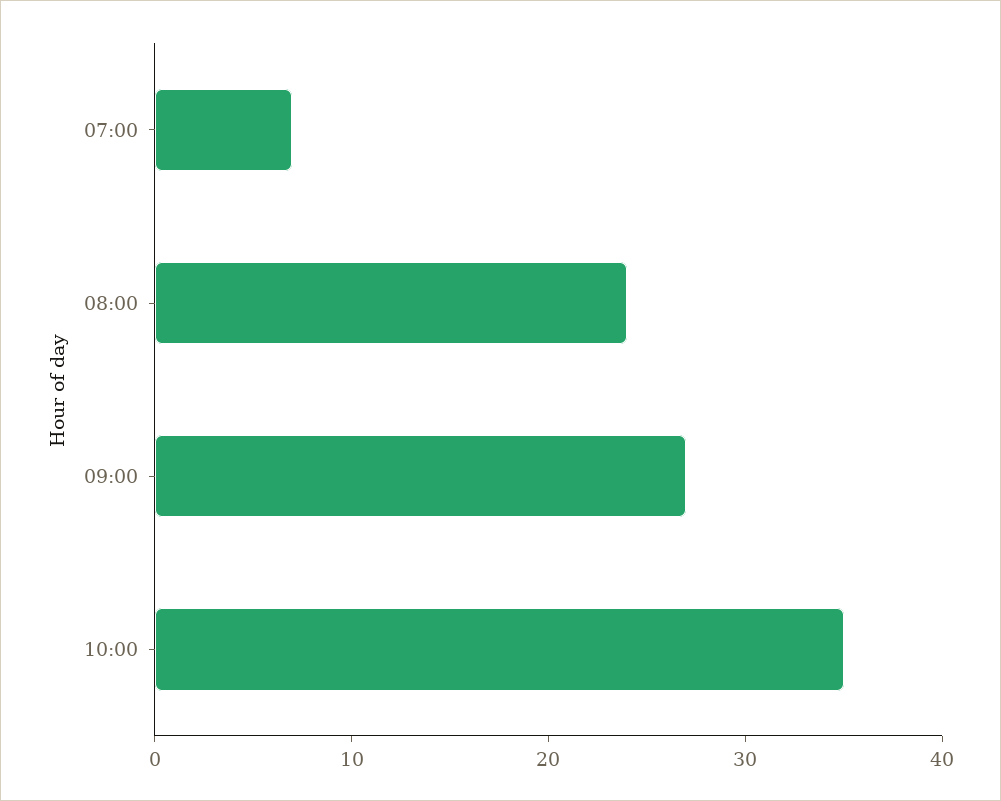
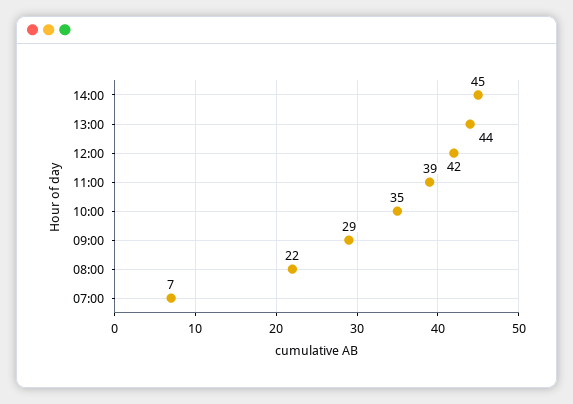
08:00: 24 -> 22
09:00: 27 -> 29
14:00: none -> 45
13:00: none -> 44
12:00: none -> 42
11:00: none -> 39

